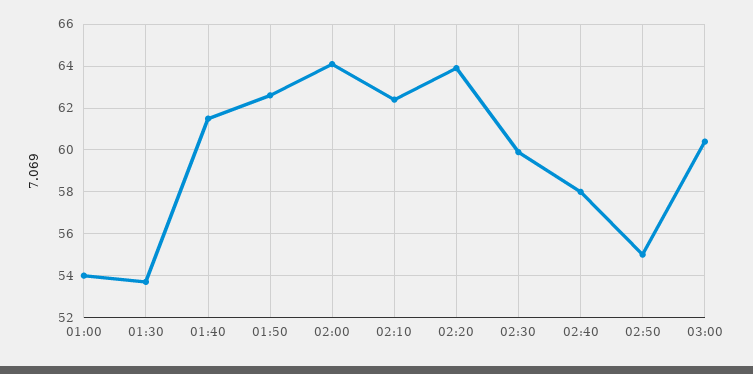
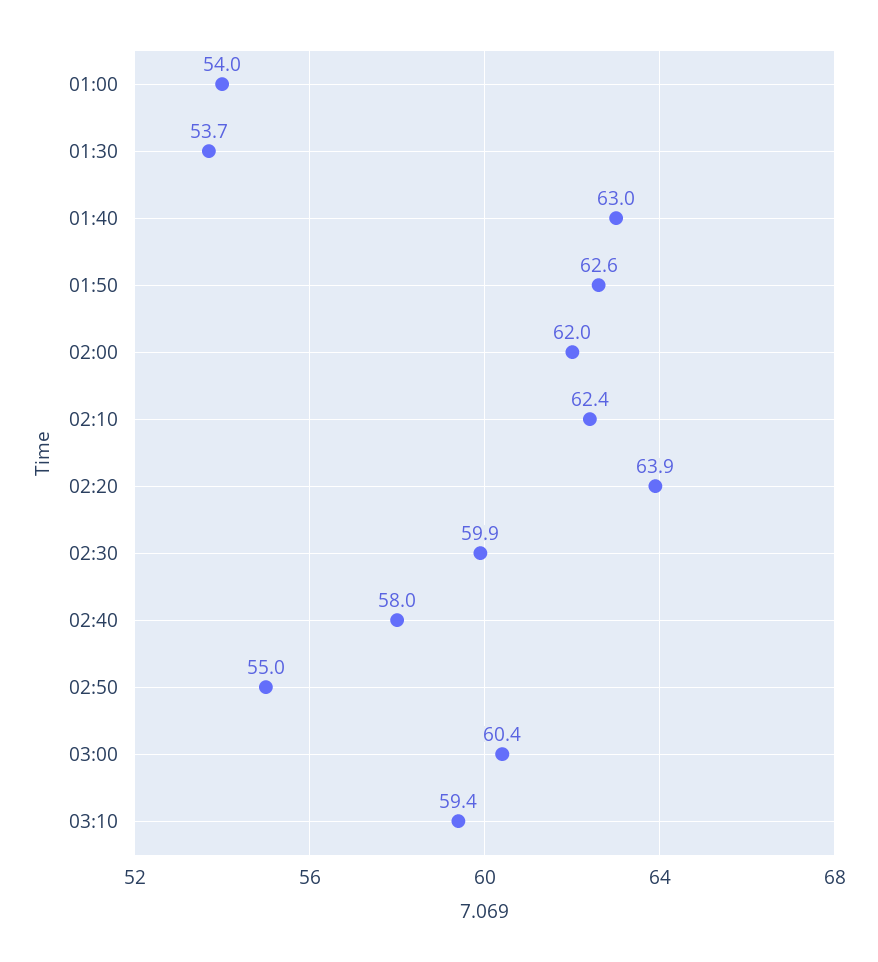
01:40: 61.5 -> 63
02:00: 64 -> 62
03:10: none -> 59.4

